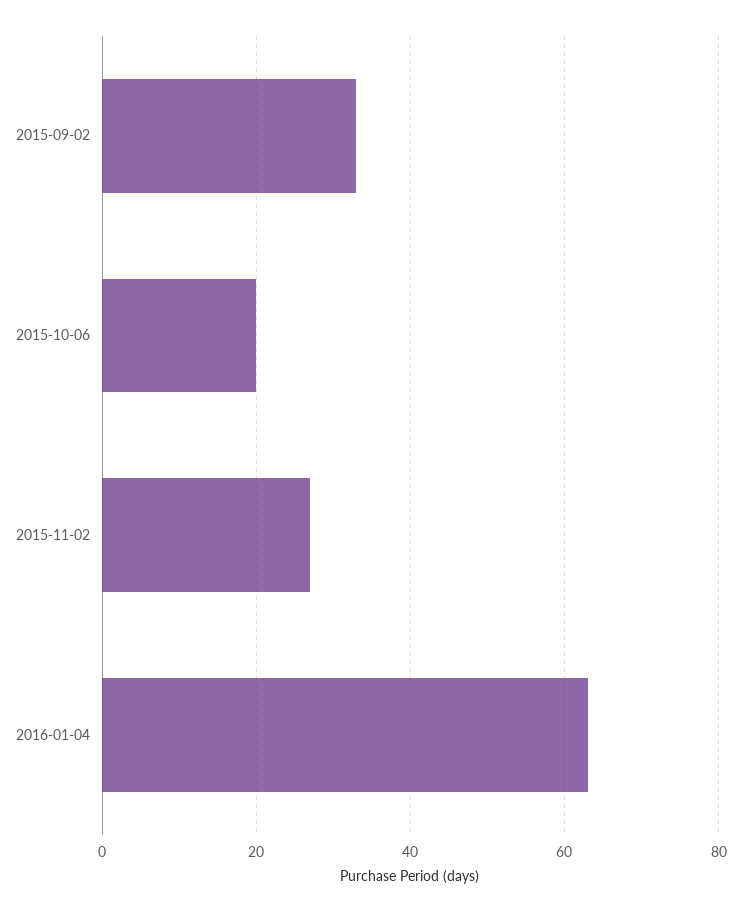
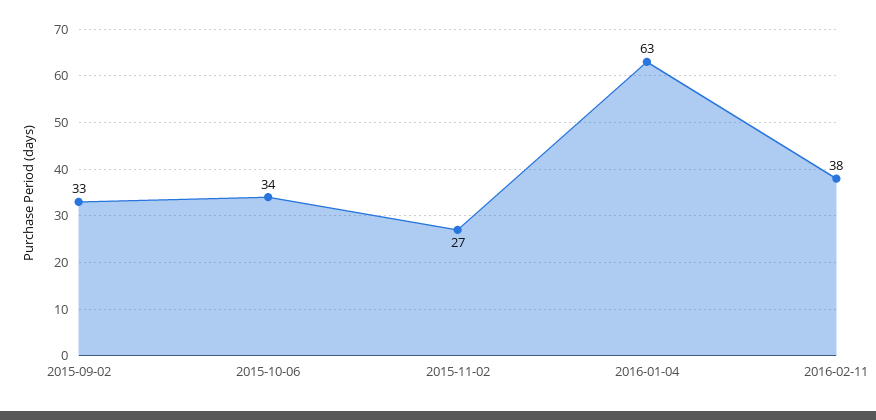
2015-10-06: 20 -> 34
2016-02-11: none -> 38

